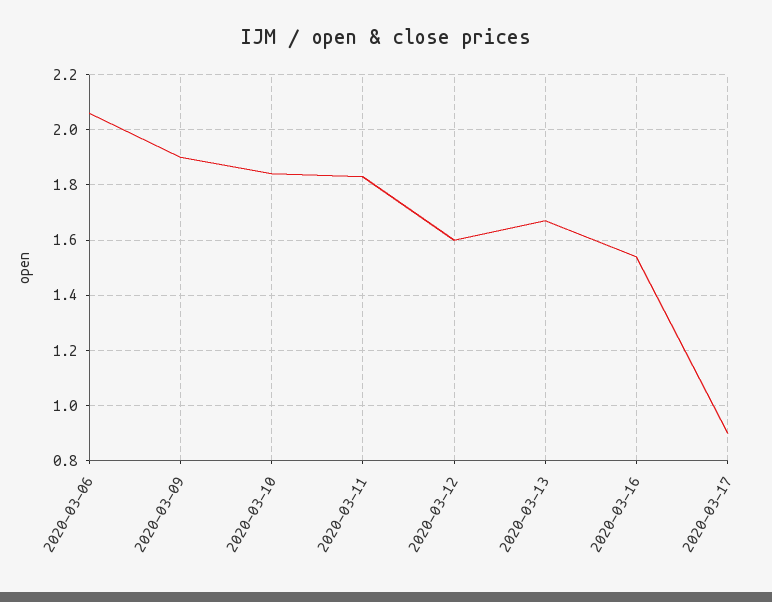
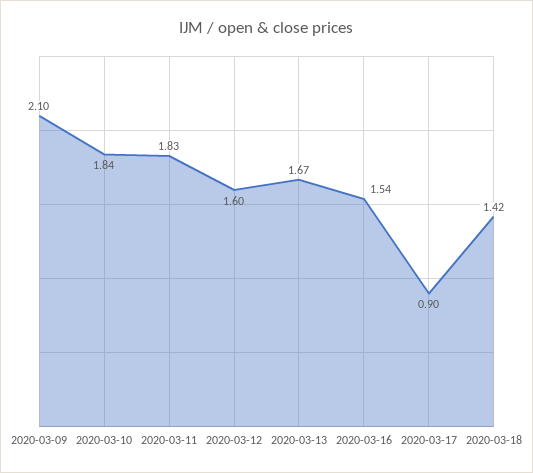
2020-03-06: 2.05 -> none
2020-03-09: 1.9 -> 2.1
2020-03-18: none -> 1.42

